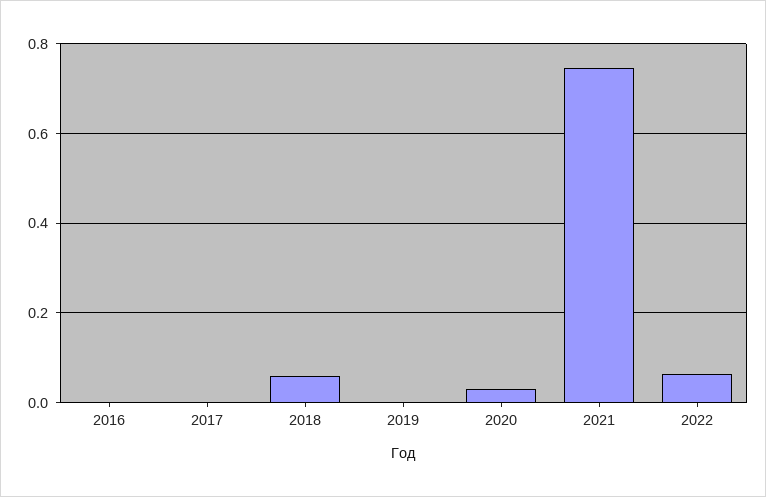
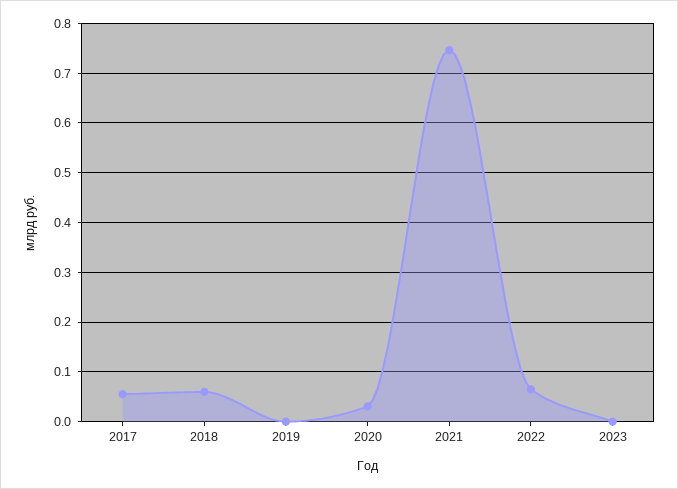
2016: 0 -> none
2017: 0 -> 0.06
2023: none -> 0

